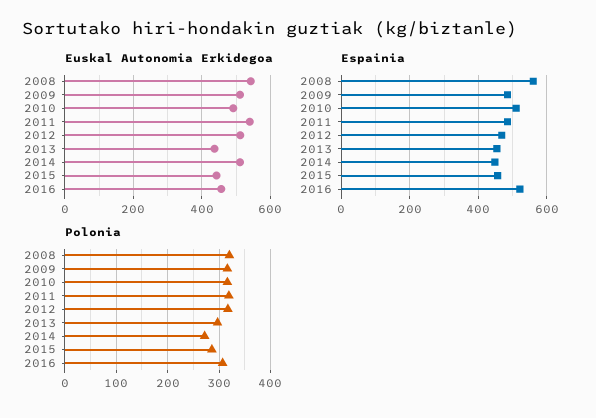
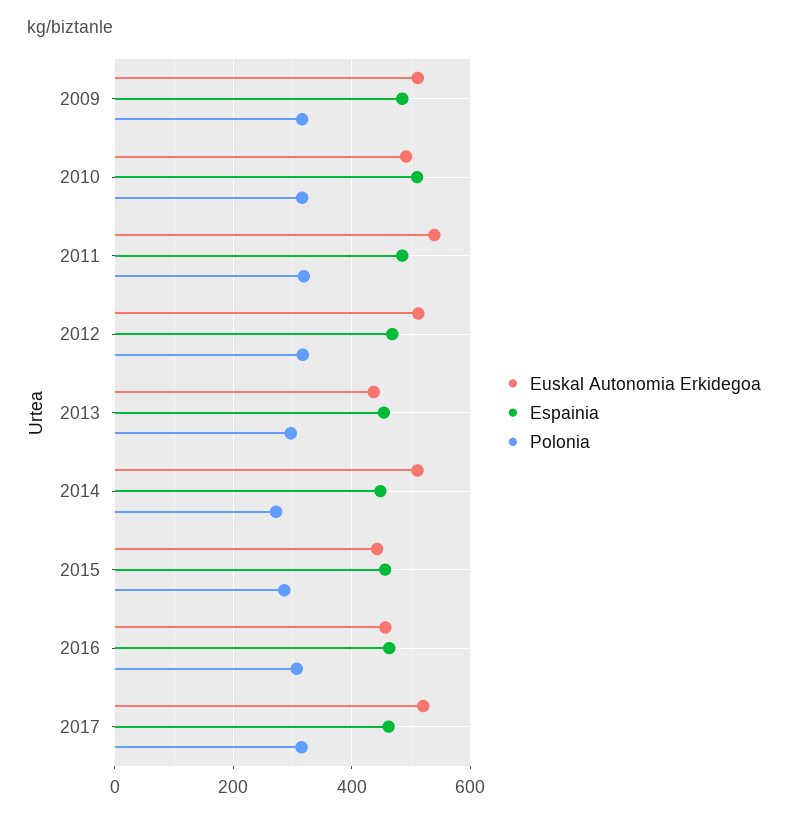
Euskal Autonomia Erkidegoa, 2008: 540 -> none
Espainia, 2008: 560 -> none
Espainia, 2016: 520 -> 460
Polonia, 2008: 320 -> none
Euskal Autonomia Erkidegoa, 2017: none -> 520
Espainia, 2017: none -> 460
Polonia, 2017: none -> 320

